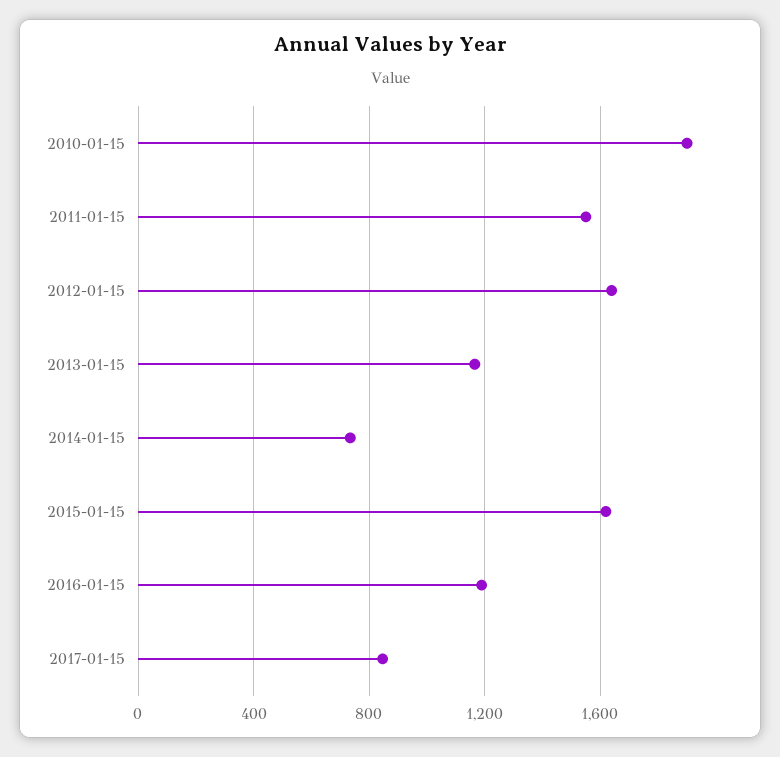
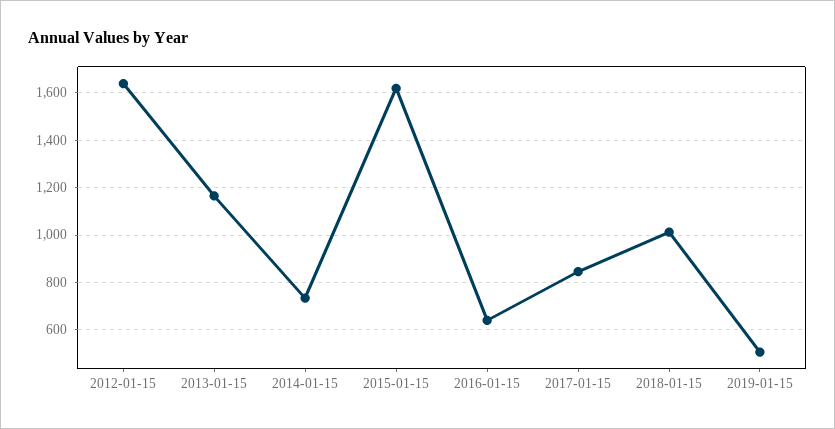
2010-01-15: 1900 -> none
2011-01-15: 1550 -> none
2016-01-15: 1200 -> 650
2018-01-15: none -> 1000
2019-01-15: none -> 500

